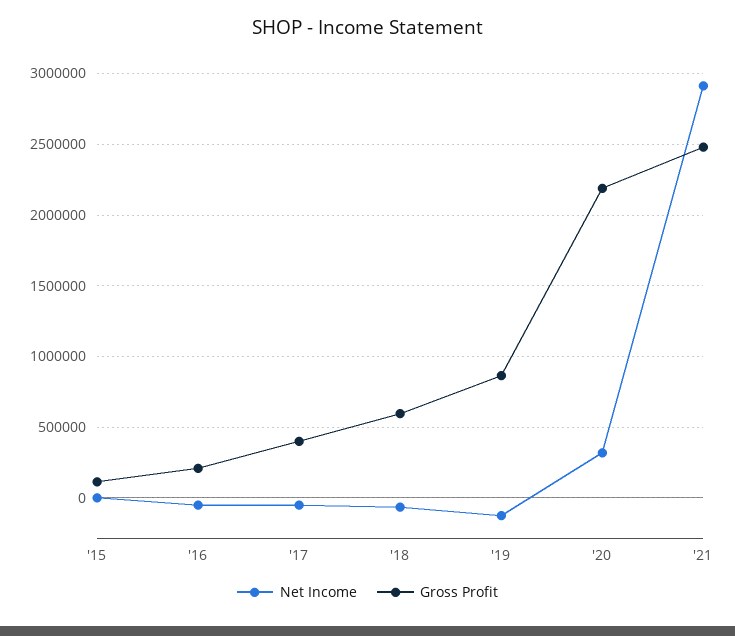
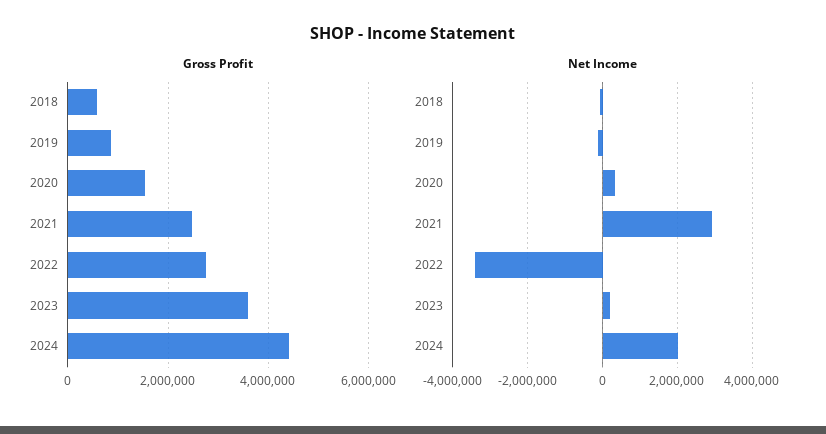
Net Income, '15: 0 -> none
Gross Profit, '15: 100000 -> none
Net Income, '16: -50000 -> none
Gross Profit, '16: 200000 -> none
Net Income, '17: -50000 -> none
Gross Profit, '17: 400000 -> none
Gross Profit, '20: 2200000 -> 1600000
Gross Profit, 2022: none -> 2800000
Gross Profit, 2023: none -> 3600000
Gross Profit, 2024: none -> 4400000
Net Income, 2022: none -> -3400000
Net Income, 2023: none -> 200000
Net Income, 2024: none -> 2000000

